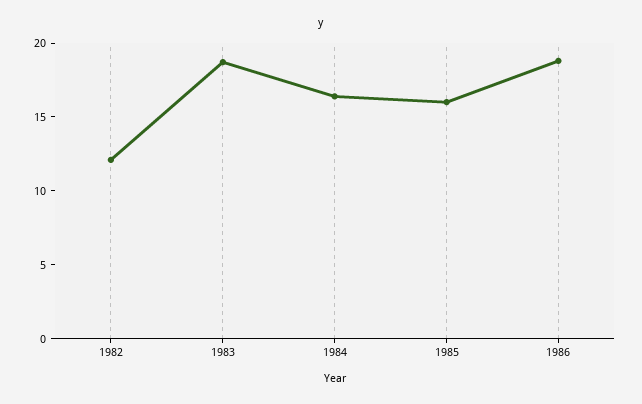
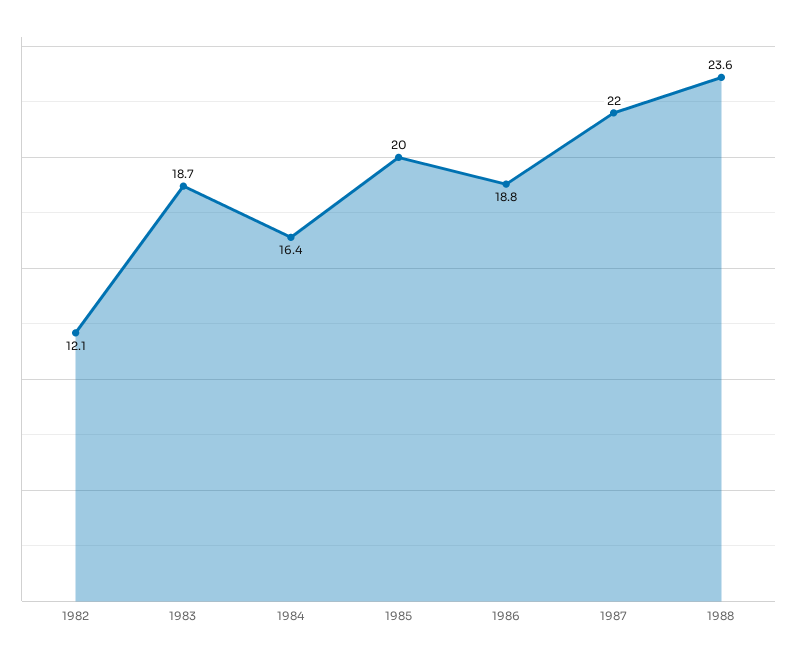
1985: 16 -> 20
1987: none -> 22
1988: none -> 23.6

